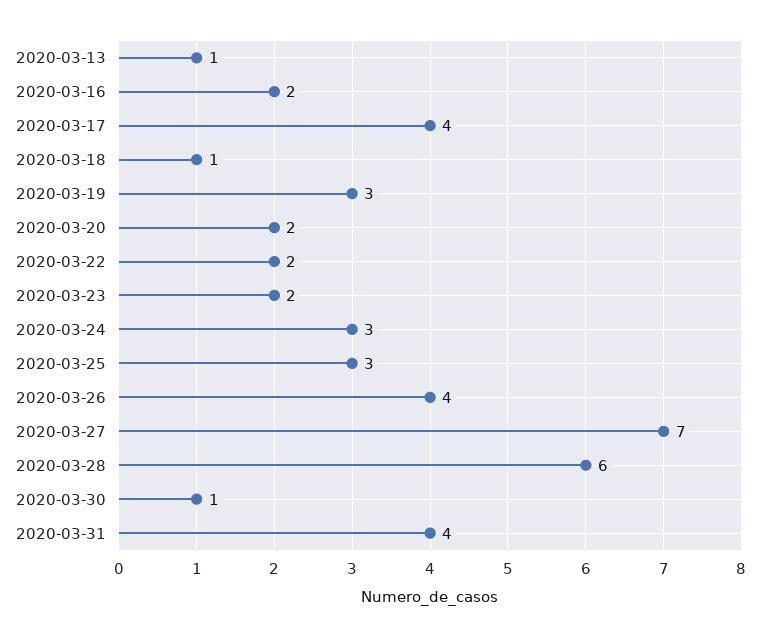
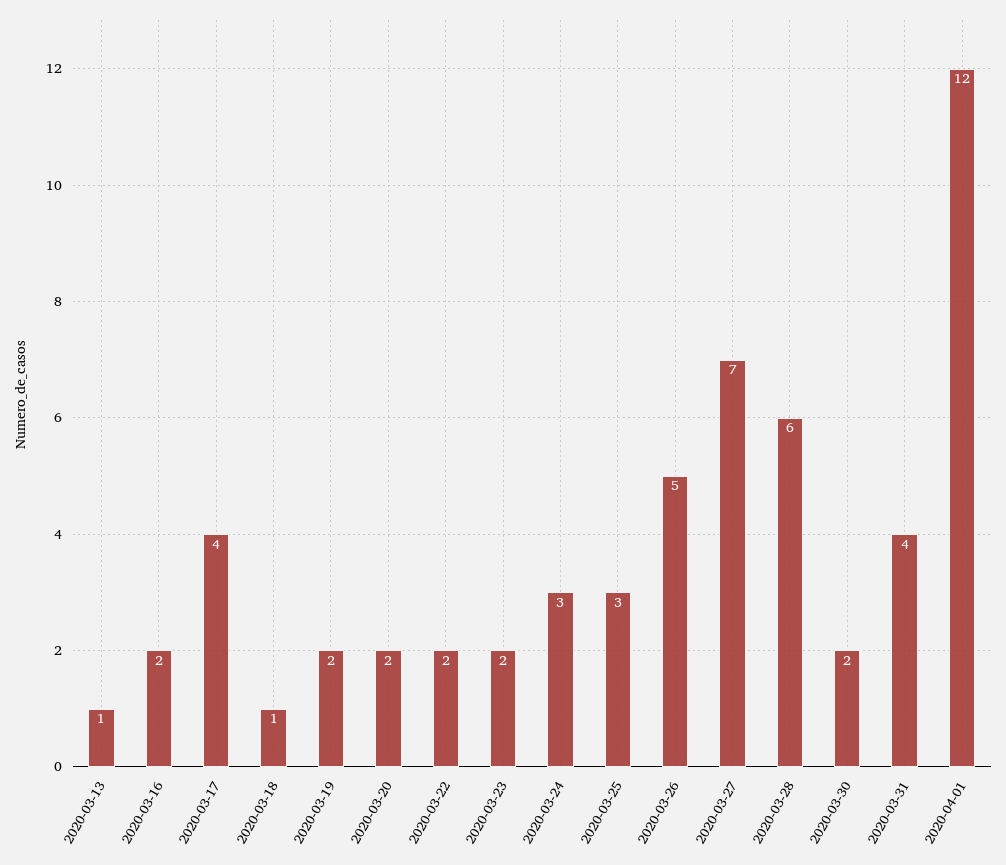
2020-03-19: 3 -> 2
2020-03-26: 4 -> 5
2020-03-30: 1 -> 2
2020-04-01: none -> 12

